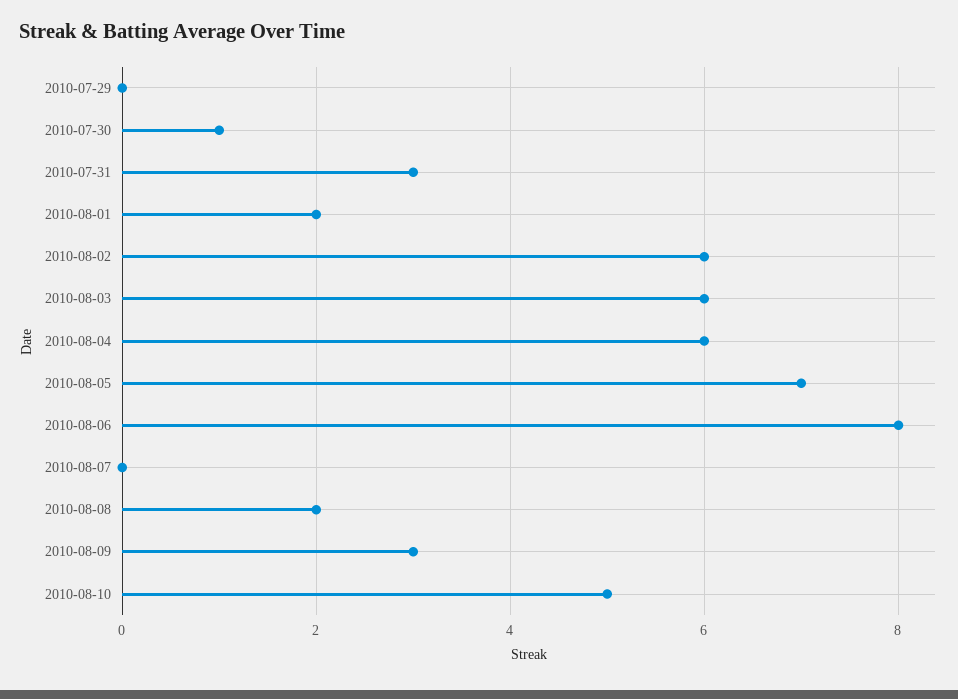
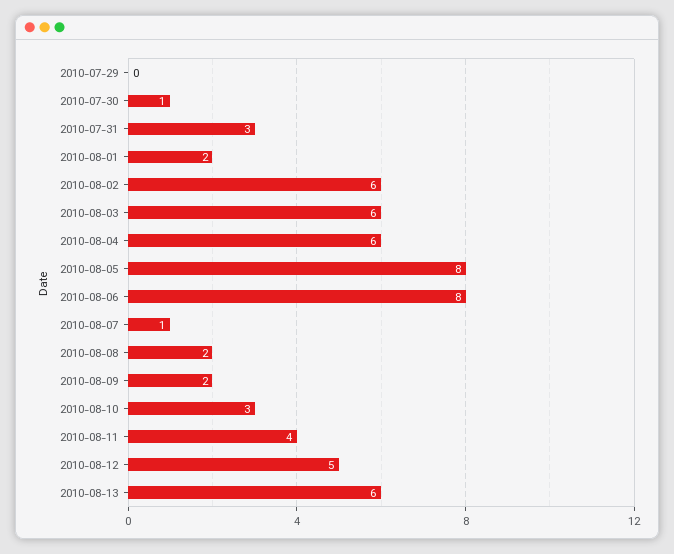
2010-08-05: 7 -> 8
2010-08-07: 0 -> 1
2010-08-09: 3 -> 2
2010-08-10: 5 -> 3
2010-08-11: none -> 4
2010-08-12: none -> 5
2010-08-13: none -> 6

